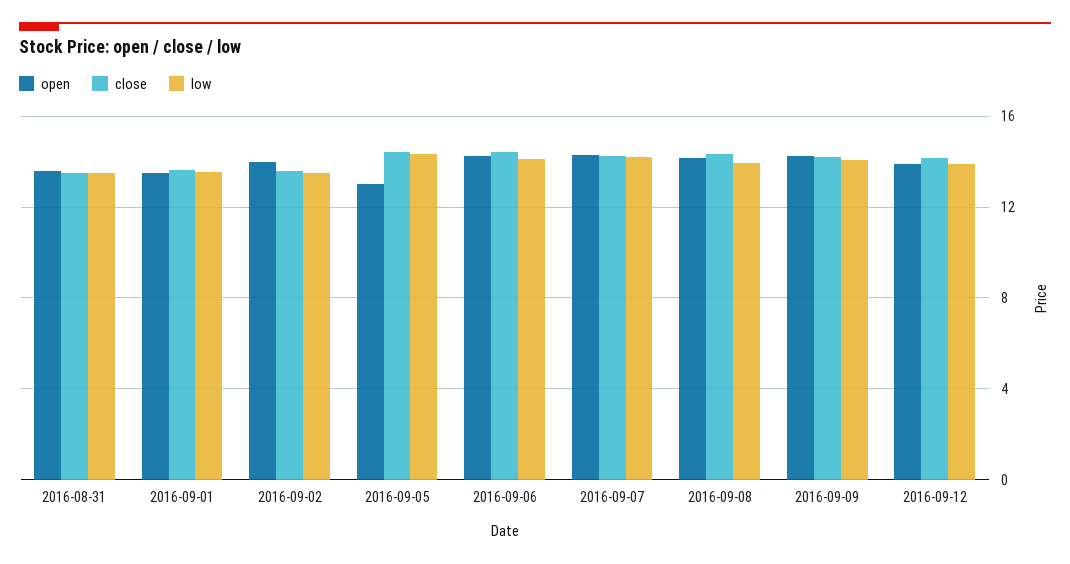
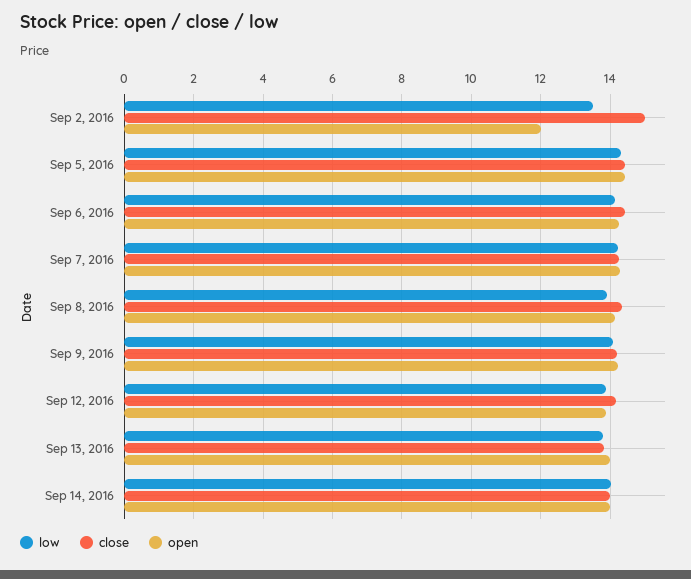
open, 2016-08-31: 13.5 -> none
close, 2016-08-31: 13.5 -> none
low, 2016-08-31: 13.5 -> none
open, 2016-09-01: 13.5 -> none
close, 2016-09-01: 13.5 -> none
low, 2016-09-01: 13.5 -> none
open, 2016-09-02: 14 -> 12
close, 2016-09-02: 13.5 -> 15
open, 2016-09-05: 13 -> 14.4
low, Sep 13, 2016: none -> 13.8
close, Sep 13, 2016: none -> 13.8
open, Sep 13, 2016: none -> 14
low, Sep 14, 2016: none -> 14
close, Sep 14, 2016: none -> 14
open, Sep 14, 2016: none -> 14

